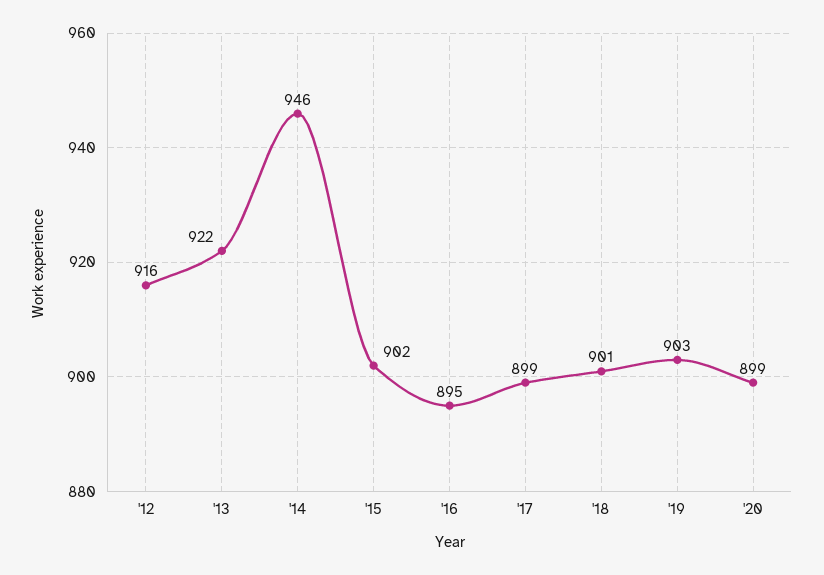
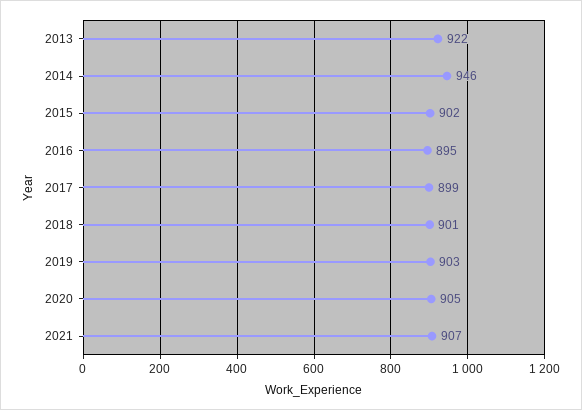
'12: 916 -> none
'20: 899 -> 905
2021: none -> 907

